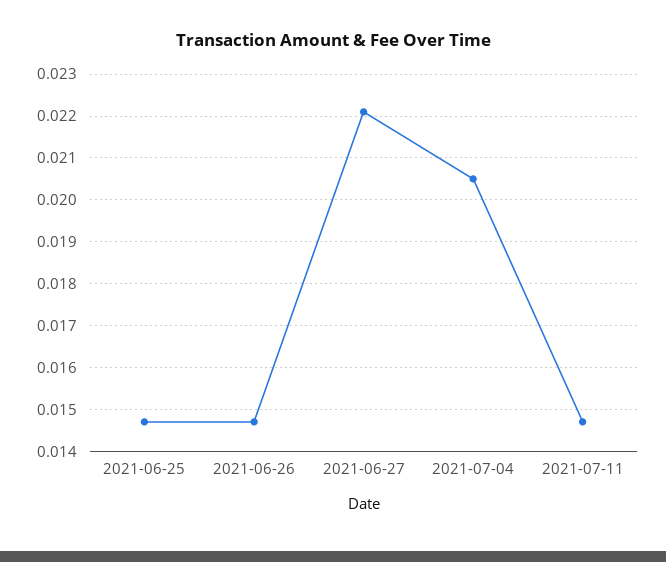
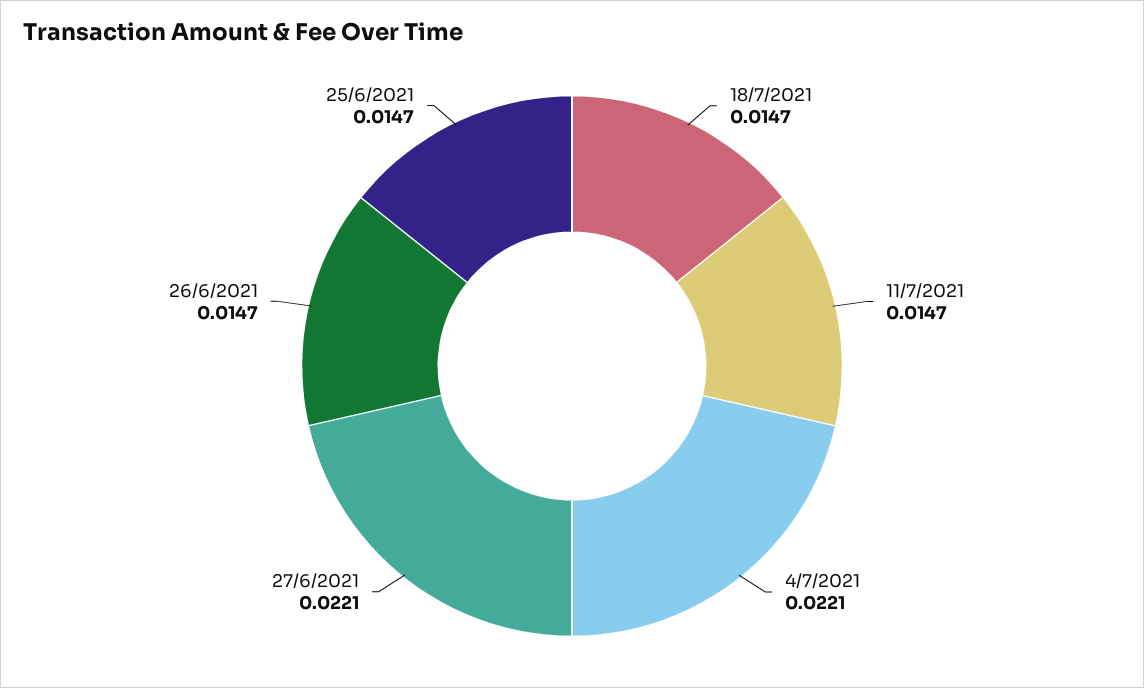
2021-07-04: 0.0205 -> 0.0221
18/7/2021: none -> 0.0147

